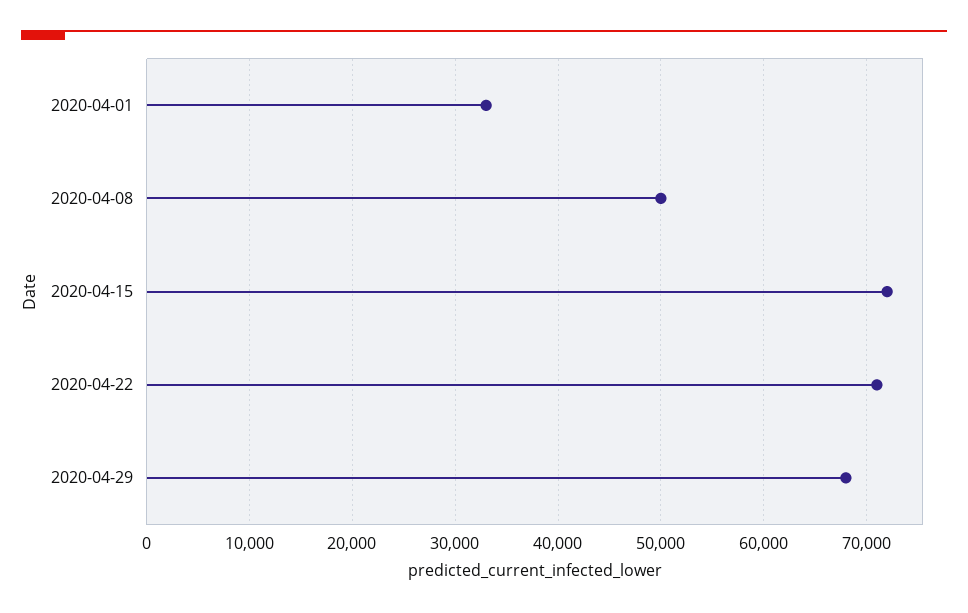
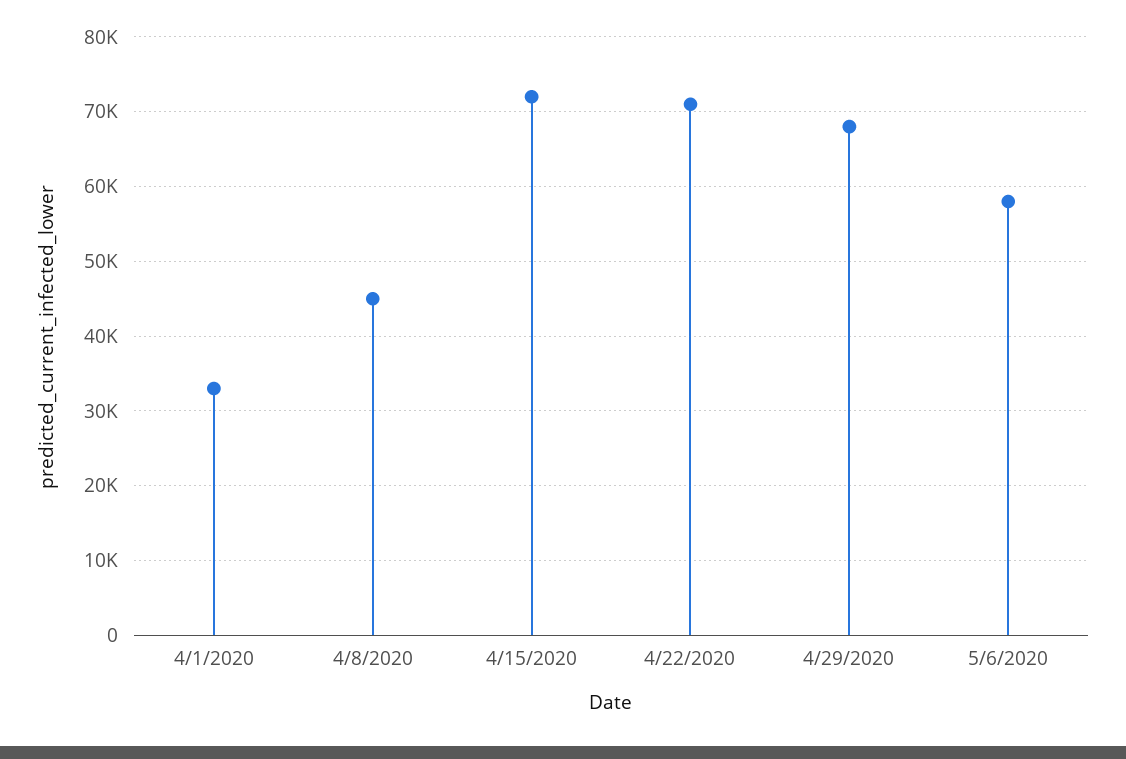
2020-04-08: 50000 -> 45000
5/6/2020: none -> 58000

